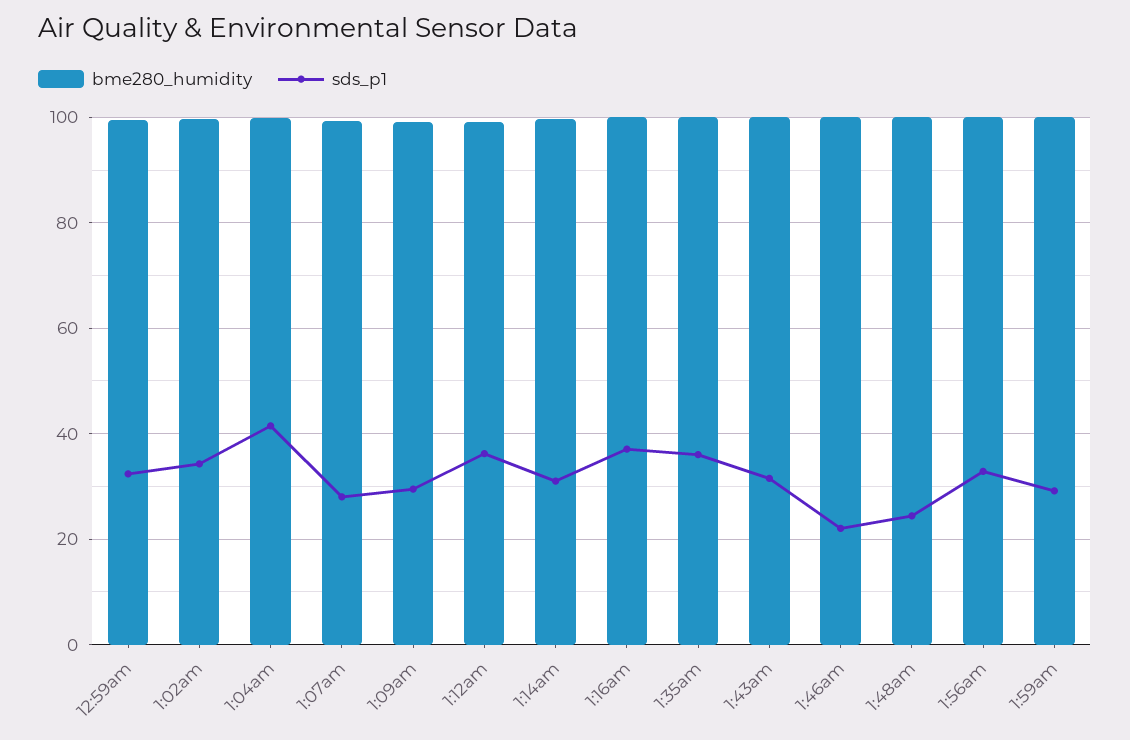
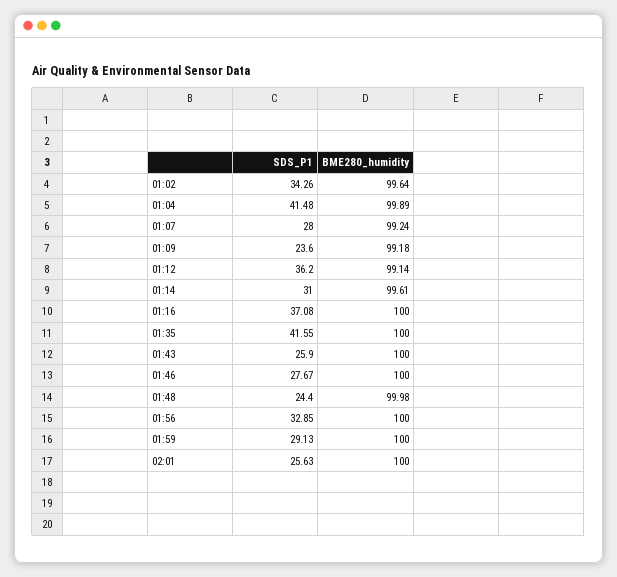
bme280_humidity, 12:59am: 100 -> none
sds_p1, 12:59am: 32 -> none
sds_p1, 1:09am: 30 -> 23.6
sds_p1, 1:35am: 36 -> 41.55
sds_p1, 1:43am: 32 -> 25.9
sds_p1, 1:46am: 22 -> 27.67
sds_p1, 02:01: none -> 25.63
bme280_humidity, 02:01: none -> 100

